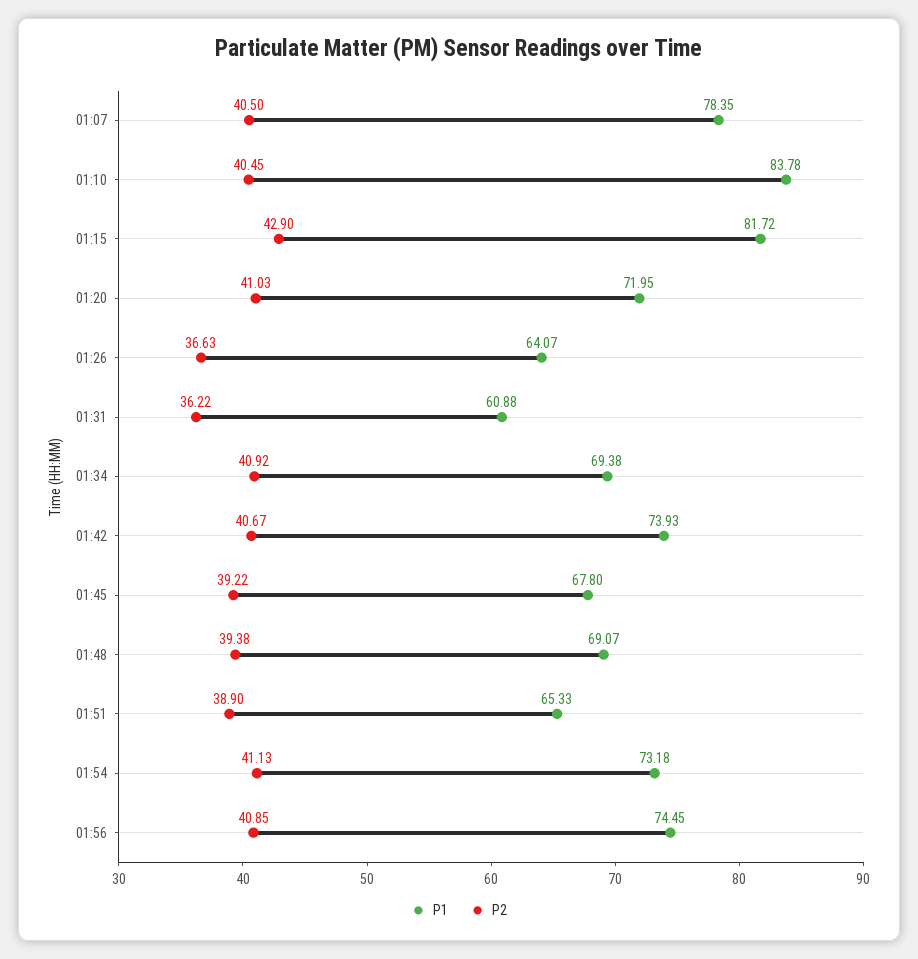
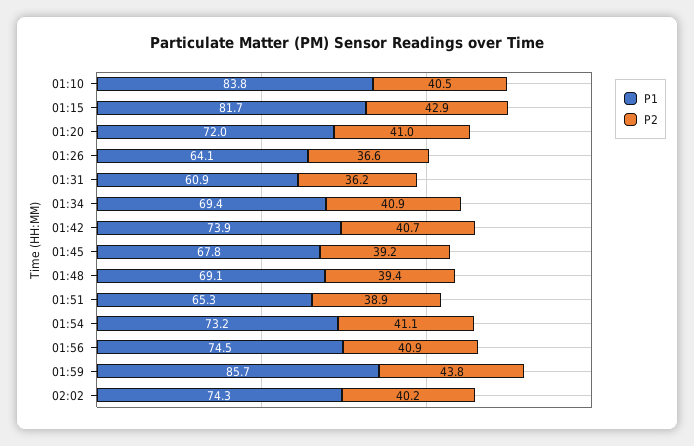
P1, 01:07: 78.35 -> none
P2, 01:07: 40.5 -> none
P1, 01:59: none -> 85.7
P2, 01:59: none -> 43.8
P1, 02:02: none -> 74.3
P2, 02:02: none -> 40.2

